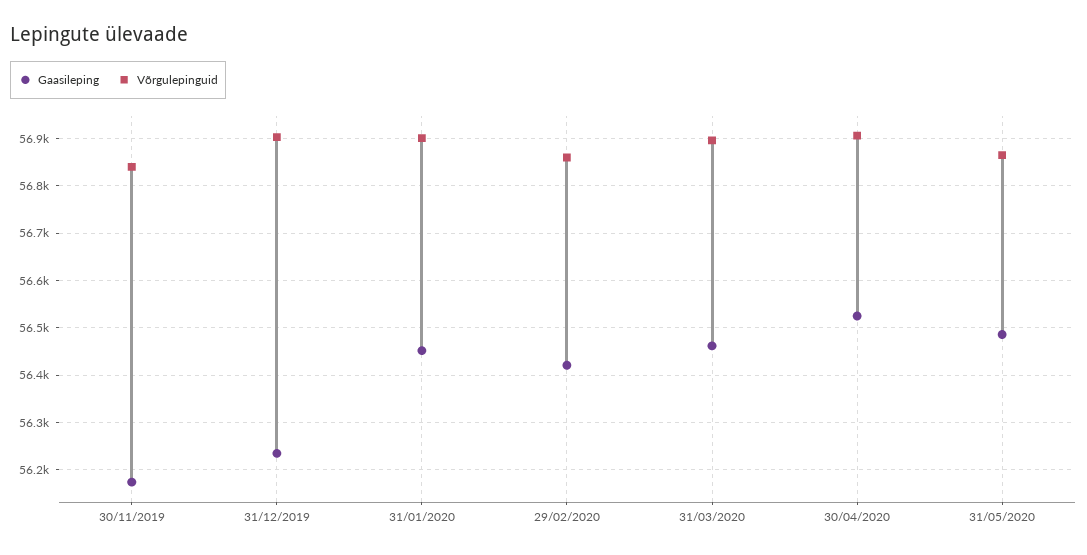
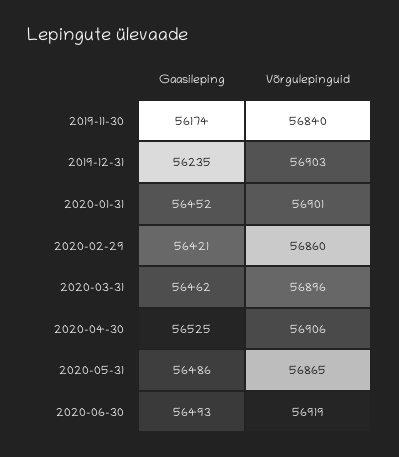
Gaasileping, 2020-06-30: none -> 56493
Võrgulepinguid, 2020-06-30: none -> 56919

